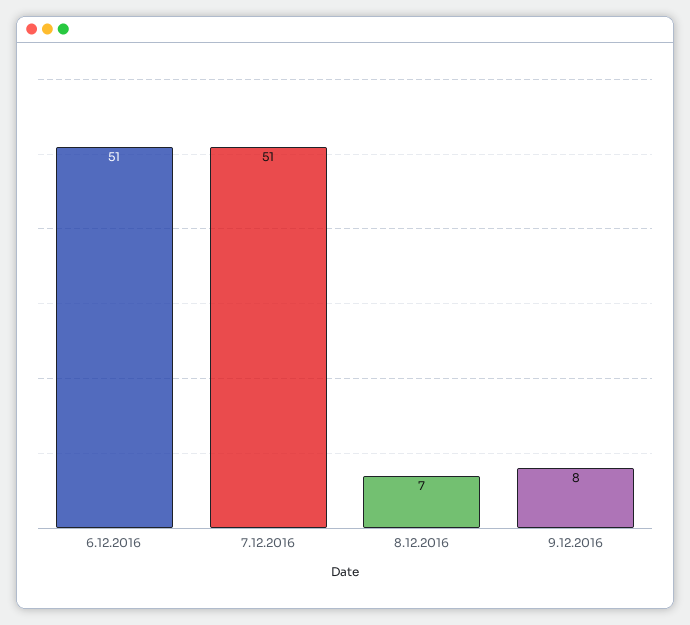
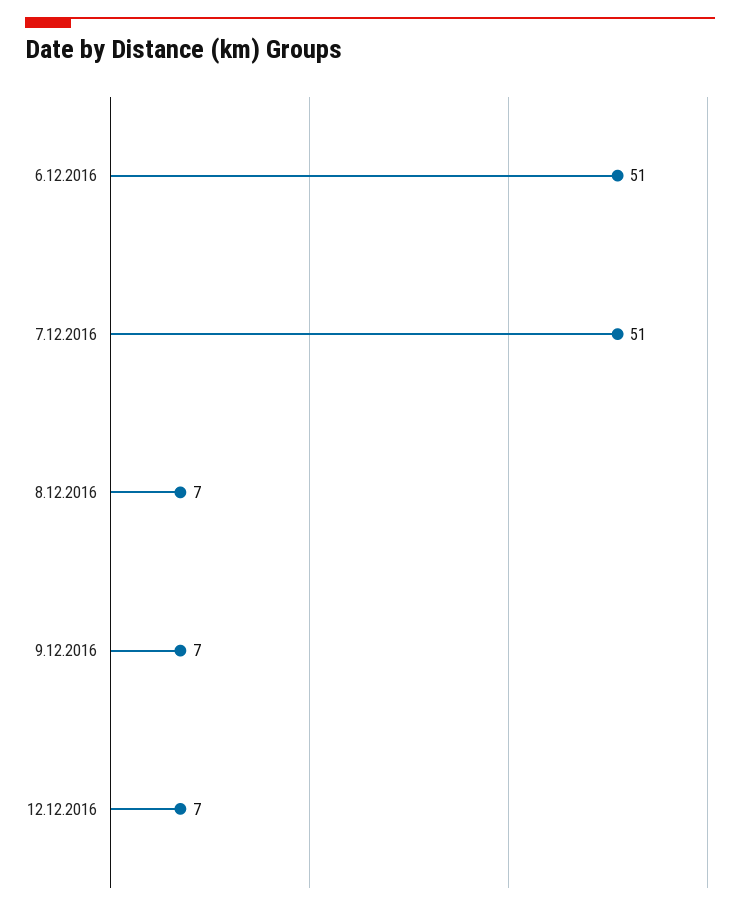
9.12.2016: 8 -> 7
12.12.2016: none -> 7

